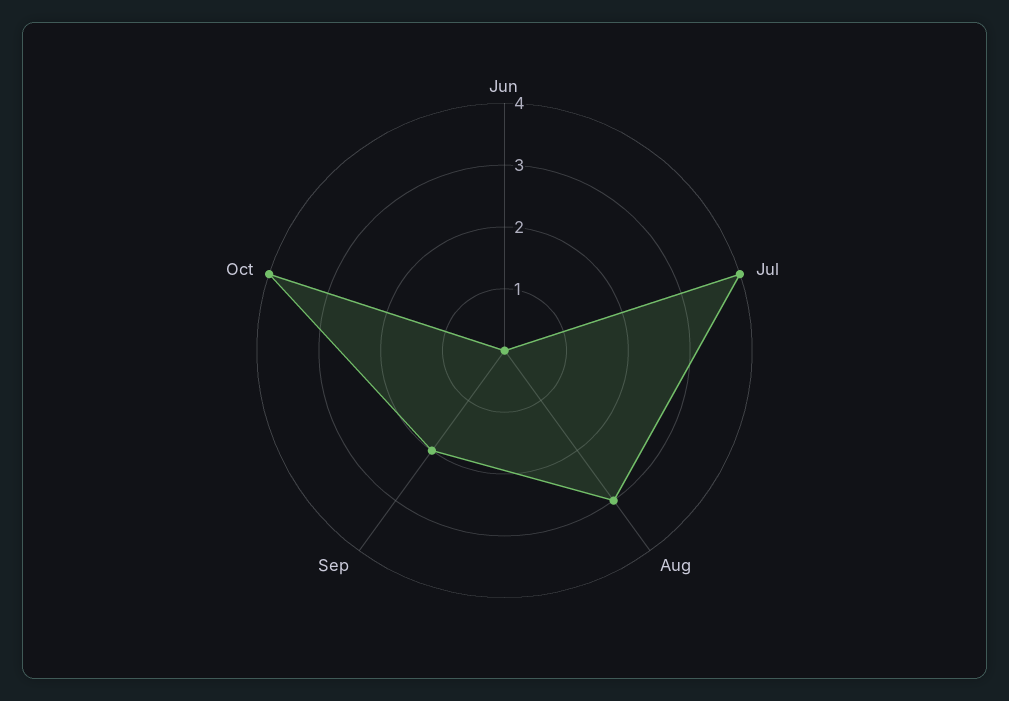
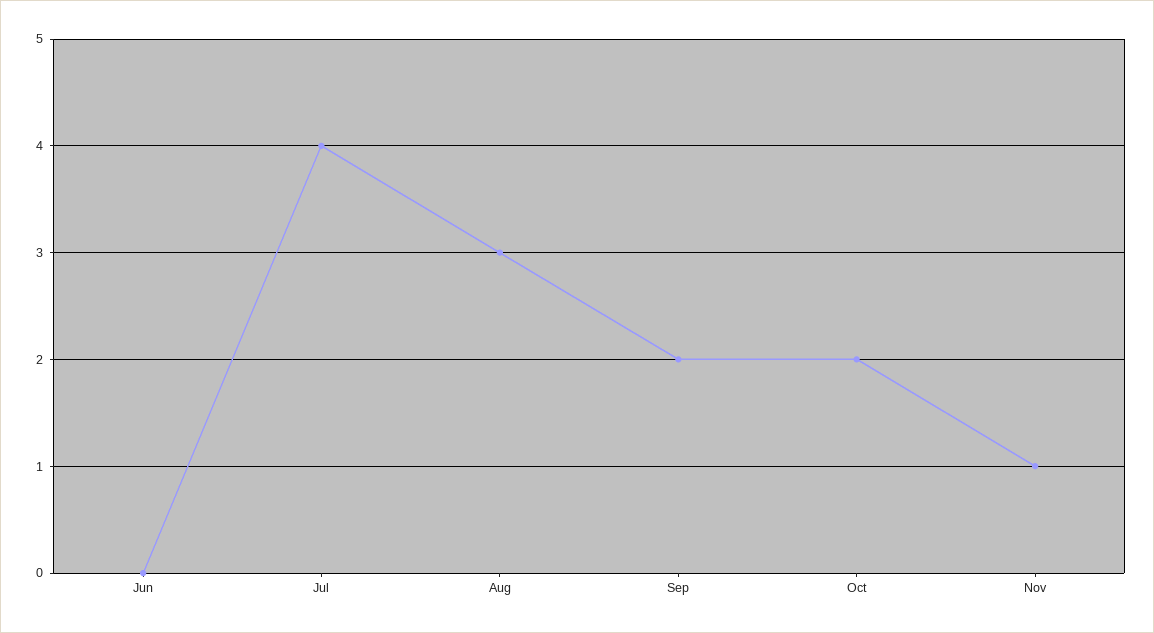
Oct: 4 -> 2
Nov: none -> 1

